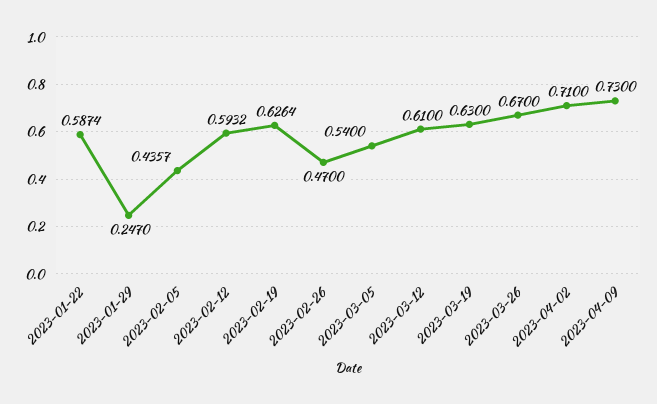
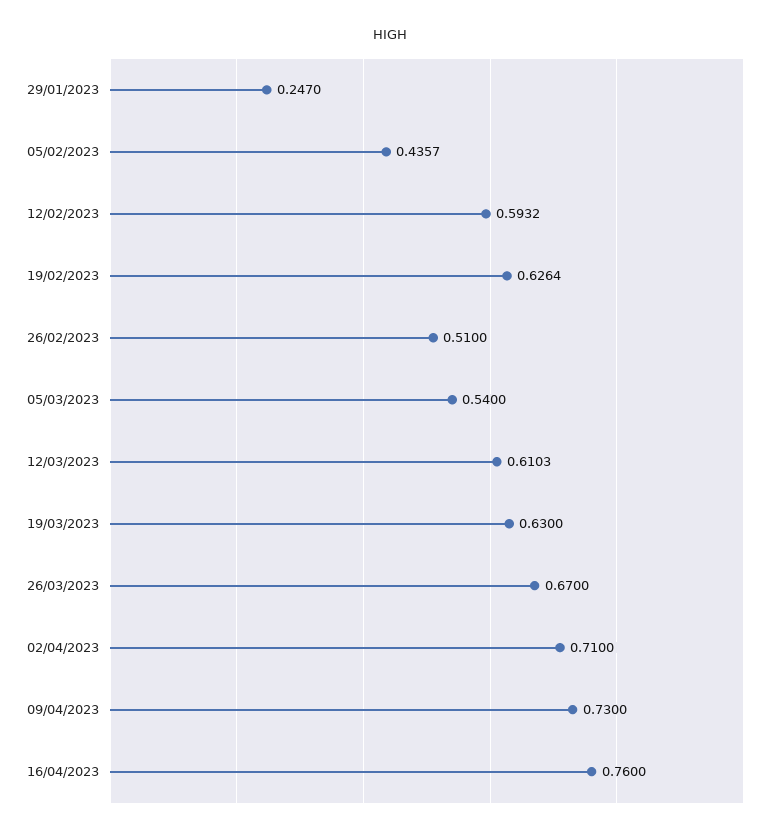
2023-01-22: 0.5874 -> none
2023-02-26: 0.47 -> 0.51
2023-03-12: 0.61 -> 0.6103
16/04/2023: none -> 0.76

